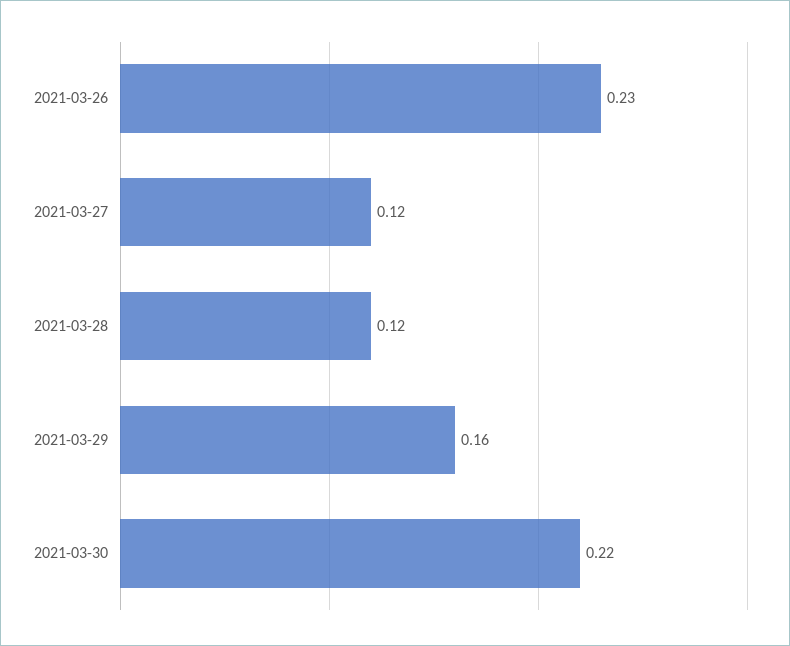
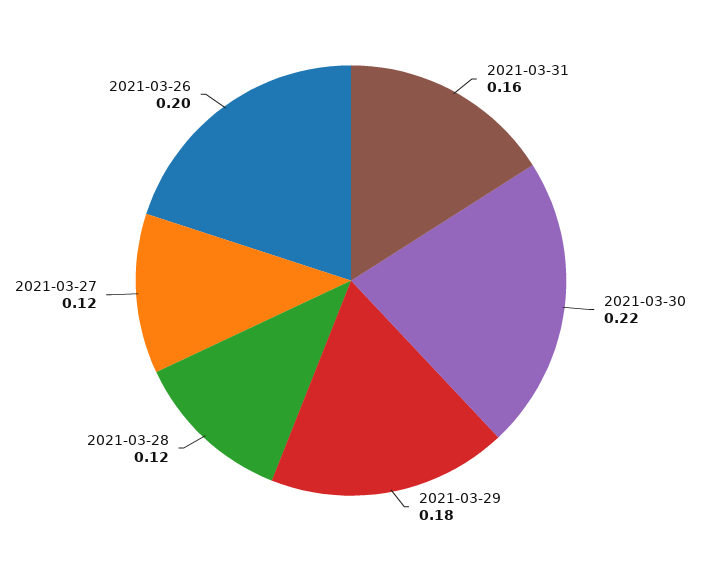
2021-03-26: 0.23 -> 0.2
2021-03-29: 0.16 -> 0.18
2021-03-31: none -> 0.16

